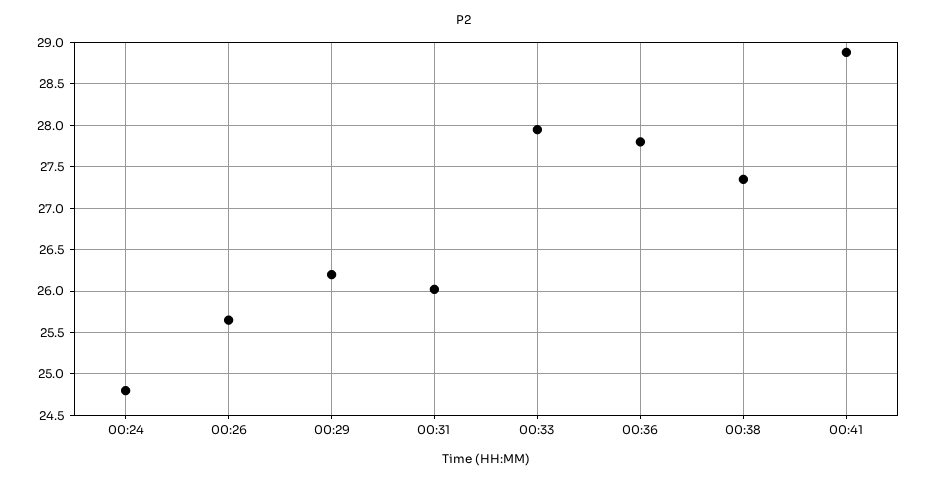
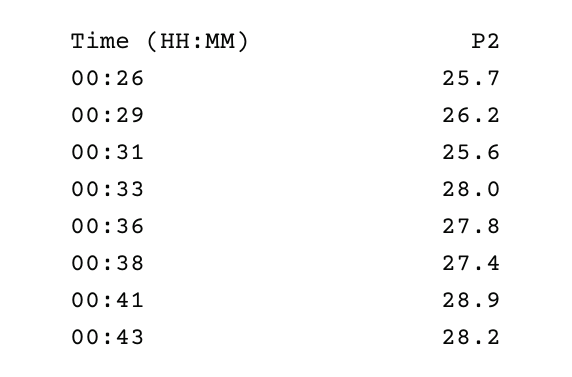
00:24: 24.8 -> none
00:31: 26 -> 25.6
00:43: none -> 28.2

